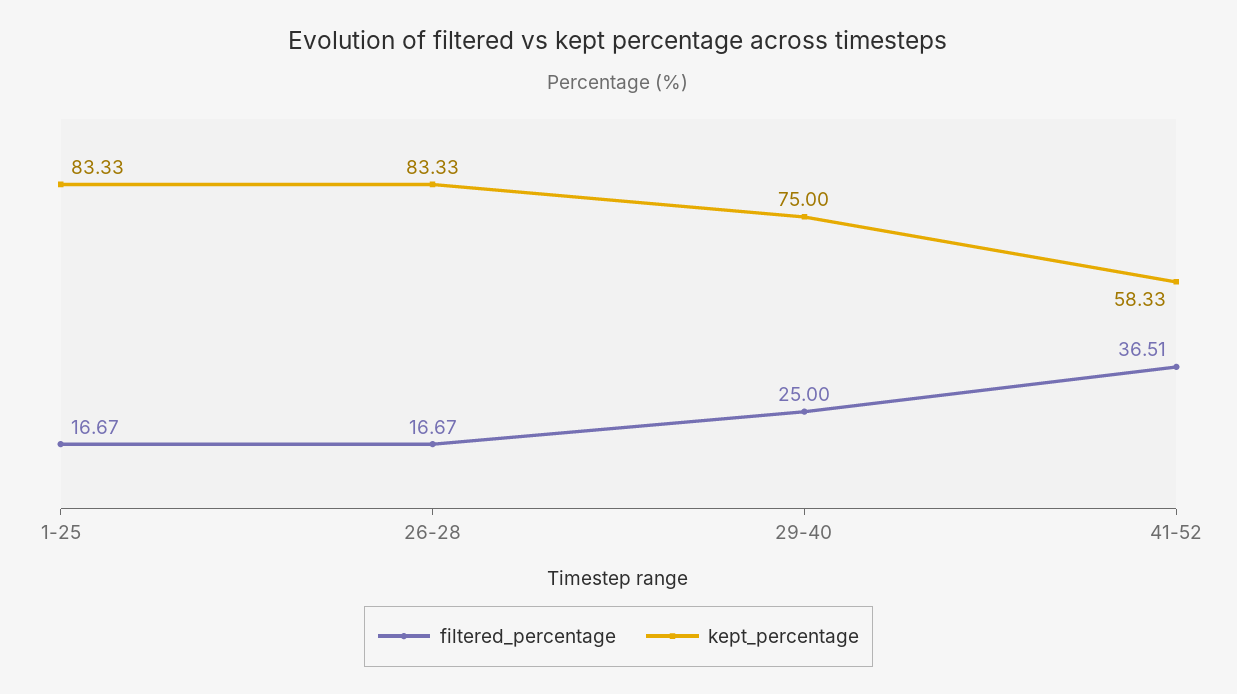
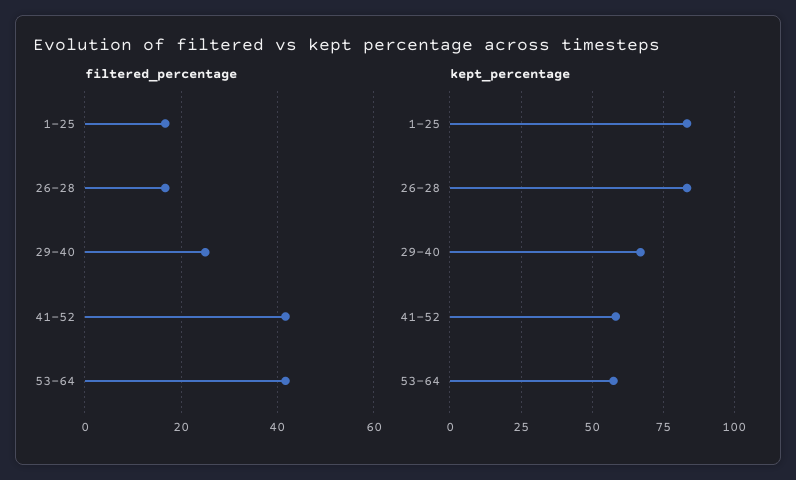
kept_percentage, 29-40: 75 -> 67.5
filtered_percentage, 41-52: 36.51 -> 42
filtered_percentage, 53-64: none -> 42
kept_percentage, 53-64: none -> 57.5

